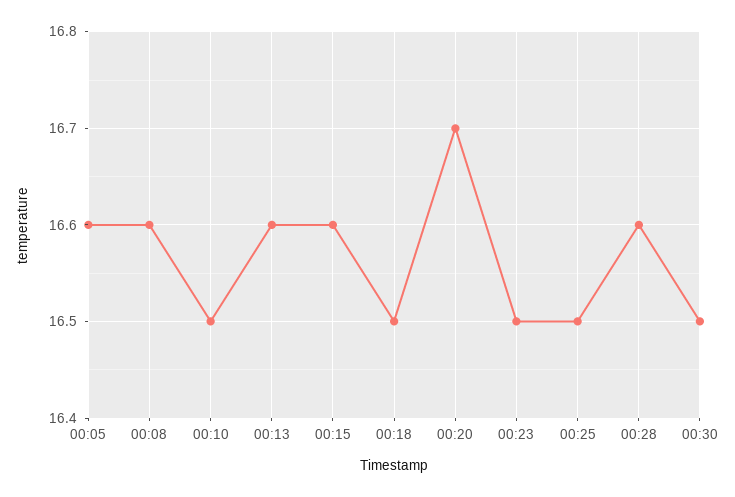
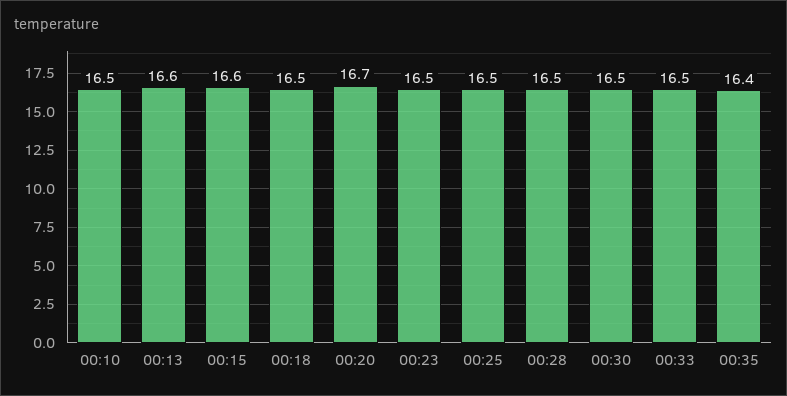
00:05: 16.6 -> none
00:08: 16.6 -> none
00:28: 16.6 -> 16.5
00:33: none -> 16.5
00:35: none -> 16.4

